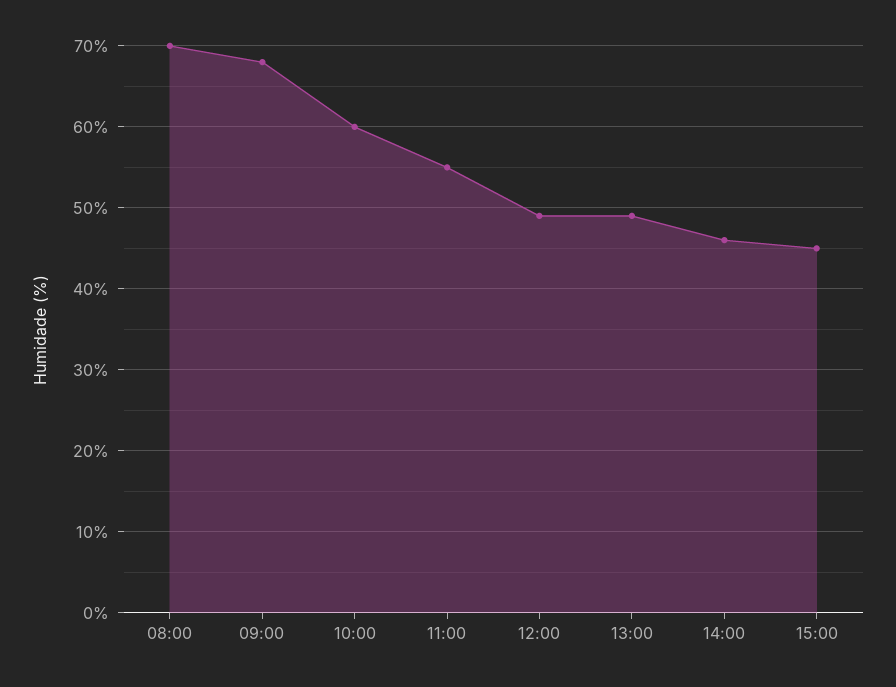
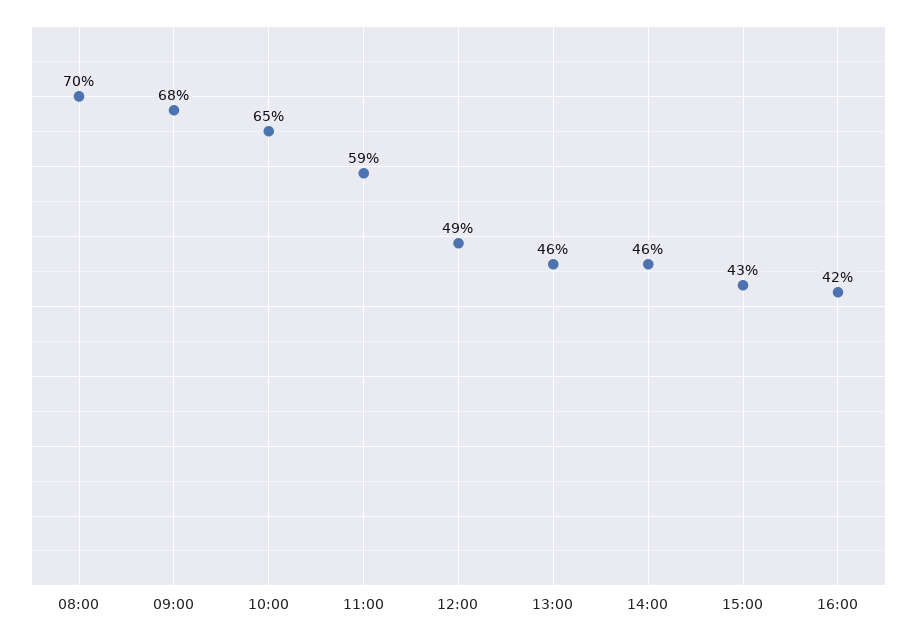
10:00: 60 -> 65
11:00: 55 -> 59
13:00: 49 -> 46
15:00: 45 -> 43
16:00: none -> 42

